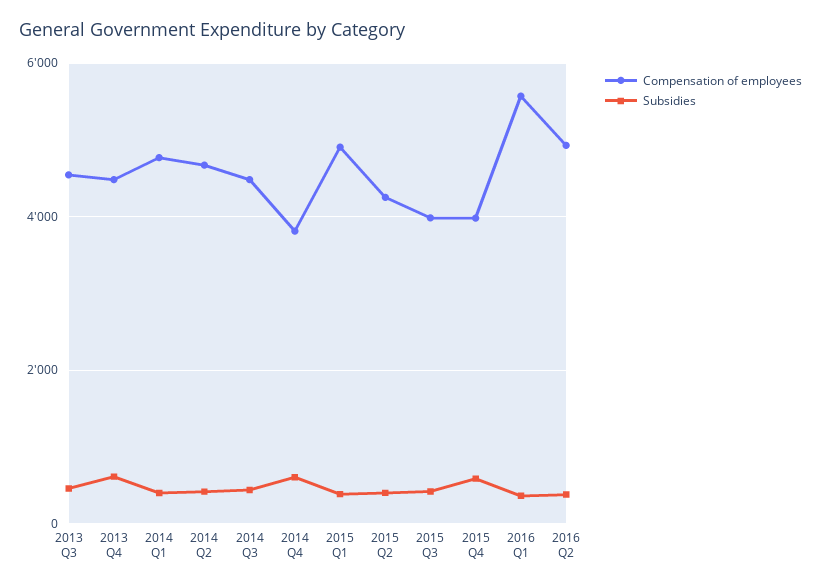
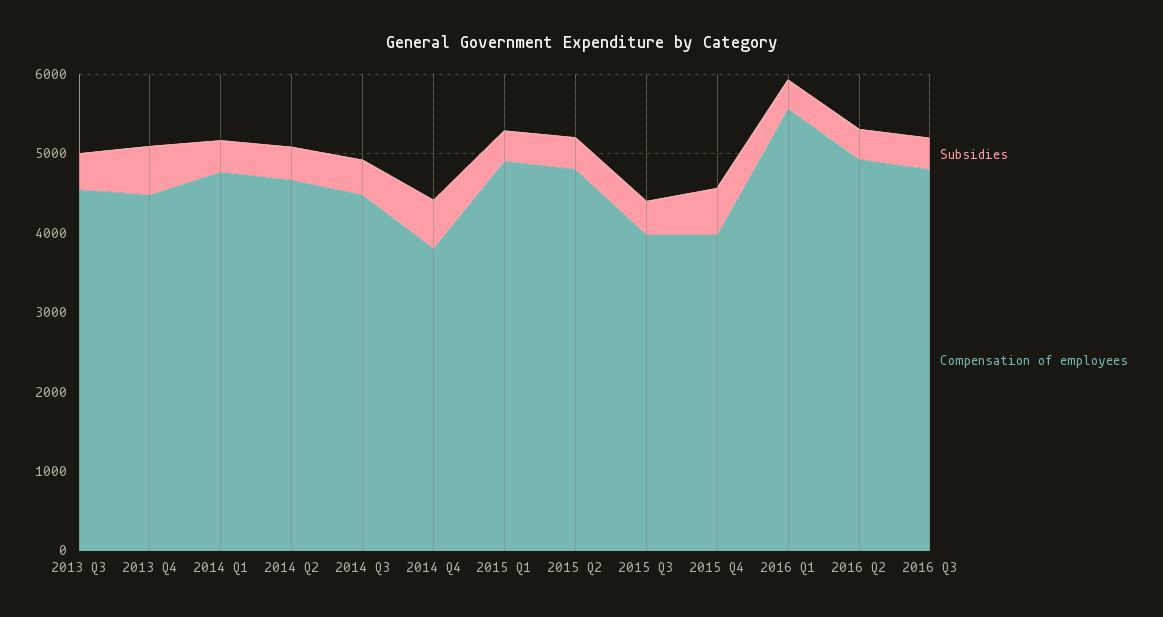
Compensation of employees, 2015 Q2: 4200 -> 4800
Subsidies, 2016 Q3: none -> 400
Compensation of employees, 2016 Q3: none -> 4800

